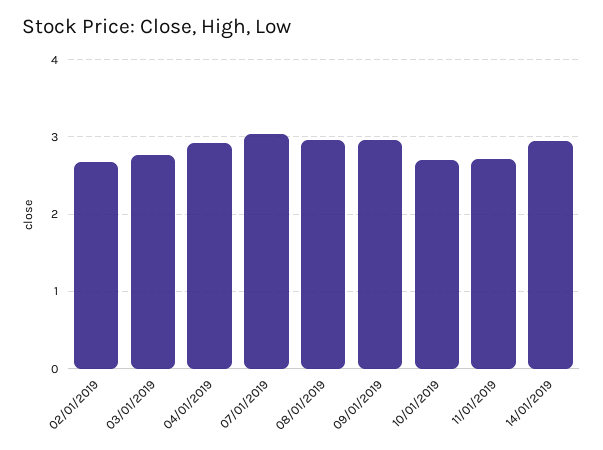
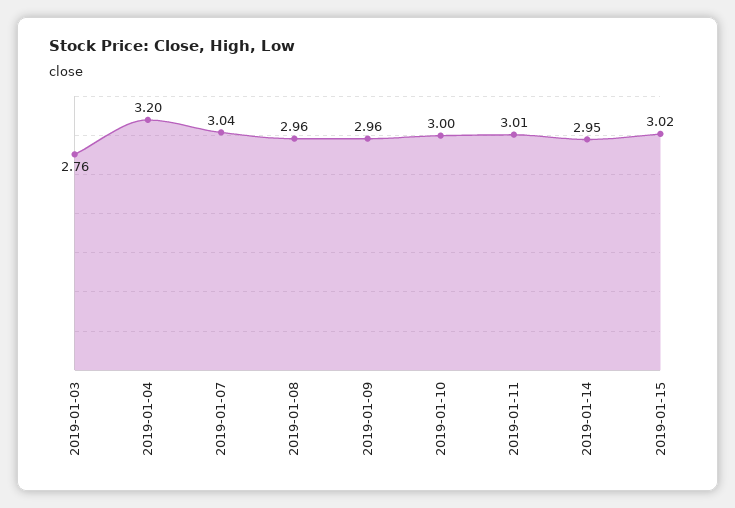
02/01/2019: 2.7 -> none
04/01/2019: 2.9 -> 3.2
10/01/2019: 2.7 -> 3
11/01/2019: 2.7 -> 3.01
2019-01-15: none -> 3.02

